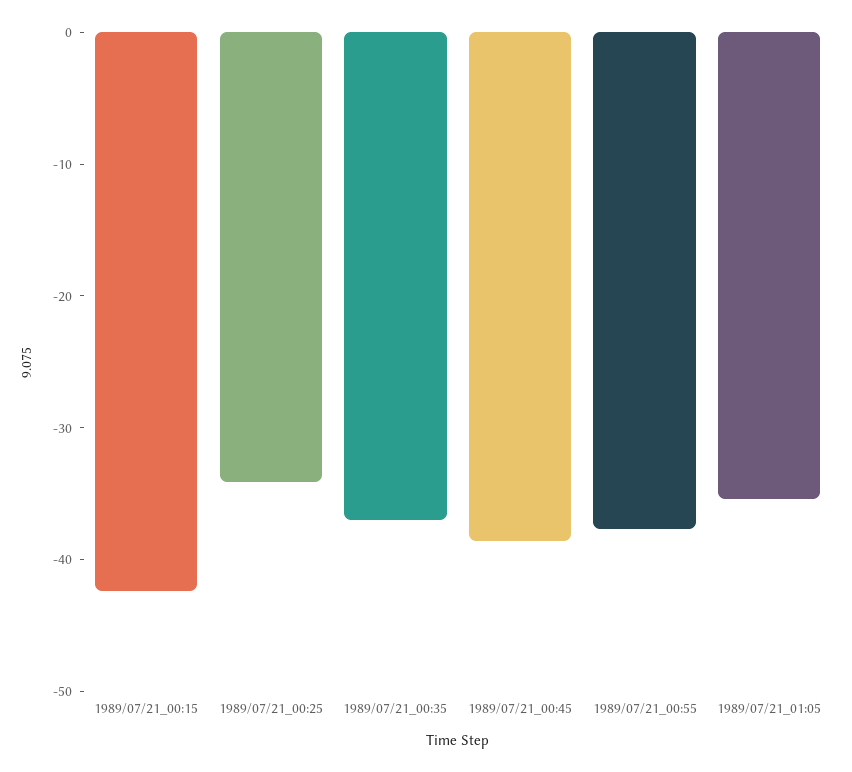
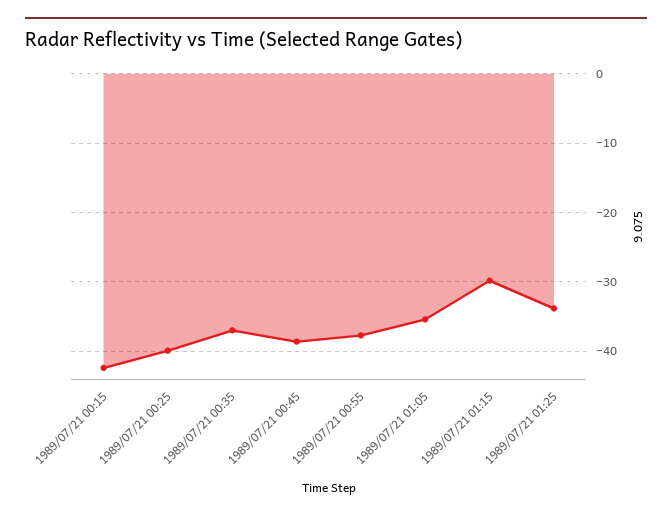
1989/07/21_00:25: -34 -> -40
1989/07/21 01:15: none -> -30
1989/07/21 01:25: none -> -34

